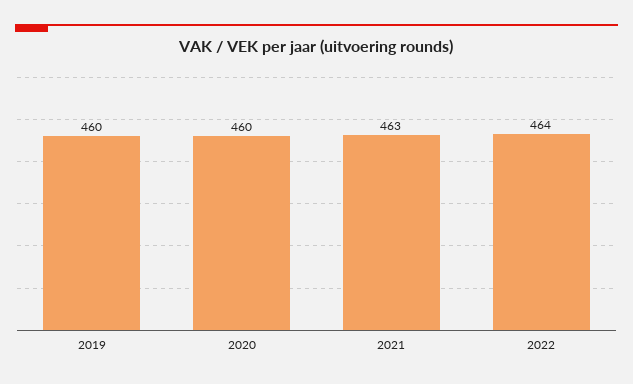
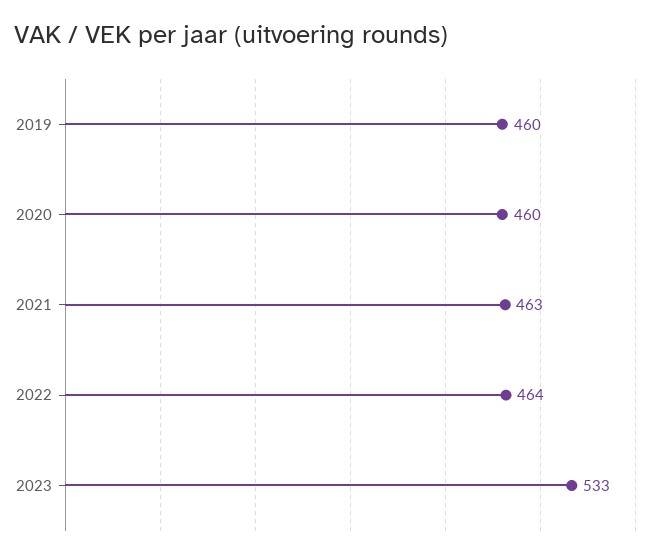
2023: none -> 533

